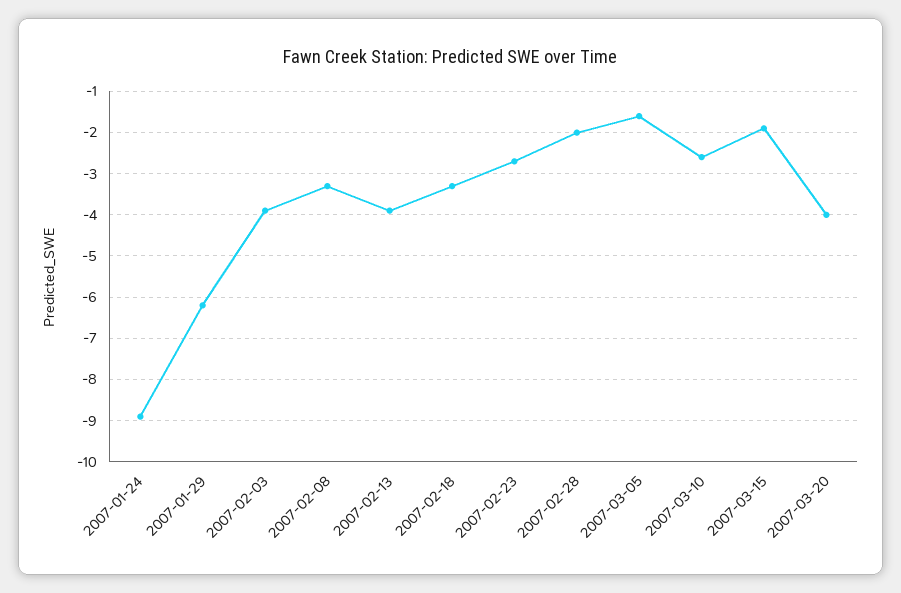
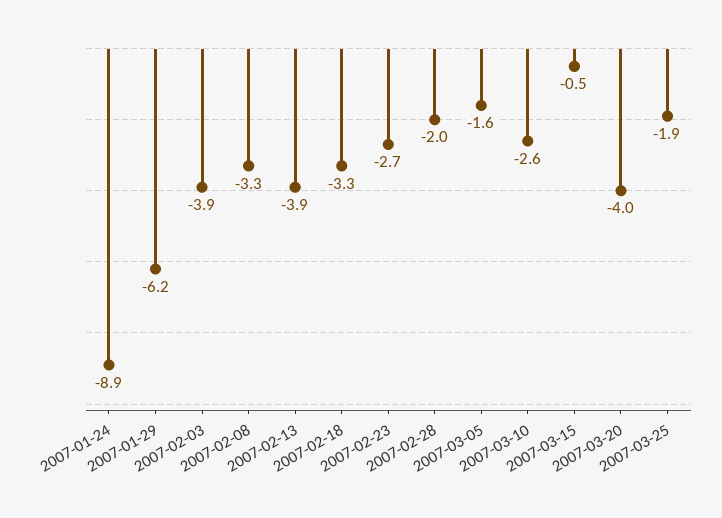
2007-03-15: -2 -> -0.5
2007-03-25: none -> -1.9

